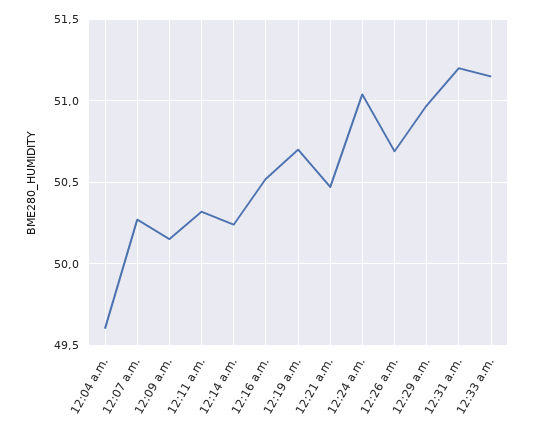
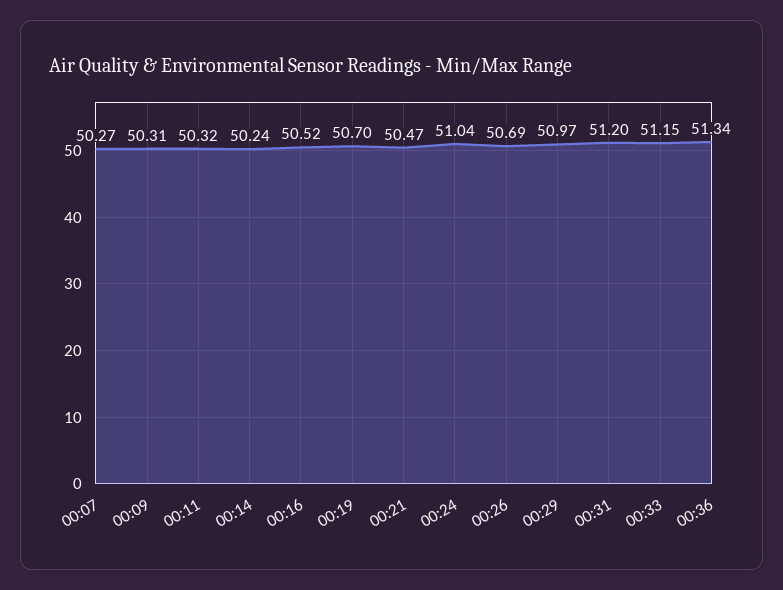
12:04 a.m.: 49.6 -> none
12:09 a.m.: 50.15 -> 50.31
00:36: none -> 51.34

